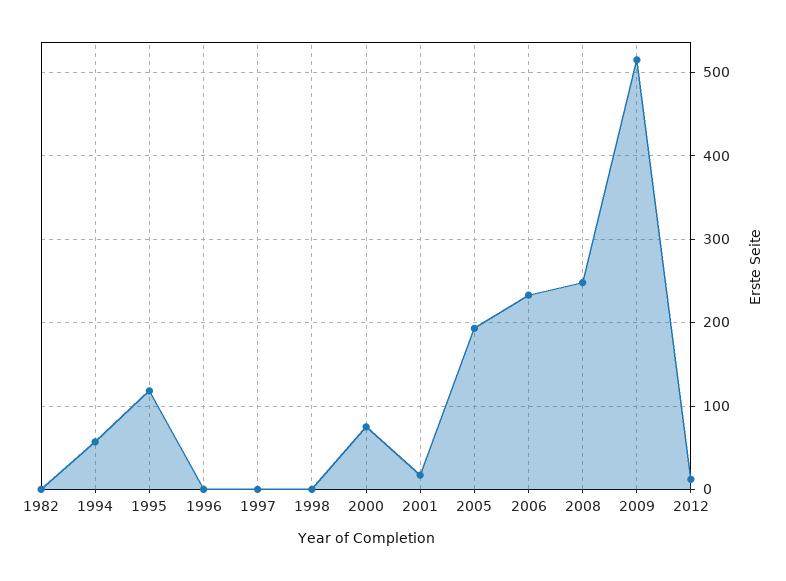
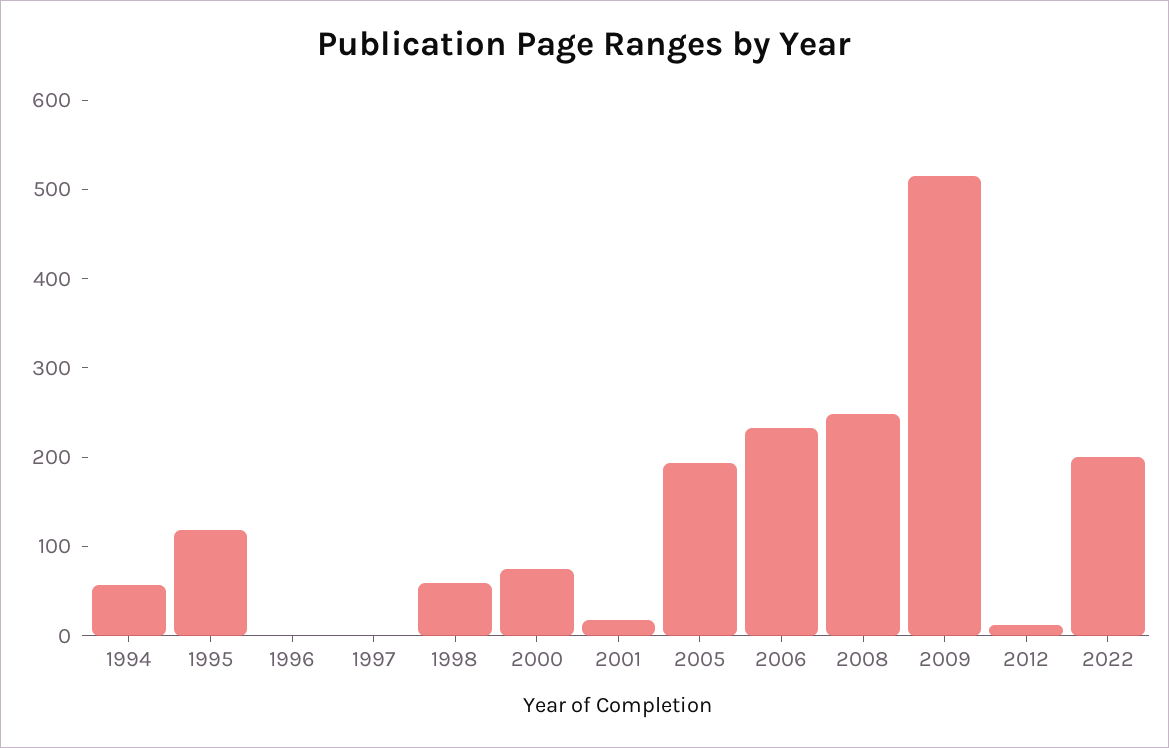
1982: 0 -> none
1998: 0 -> 60
2022: none -> 200

